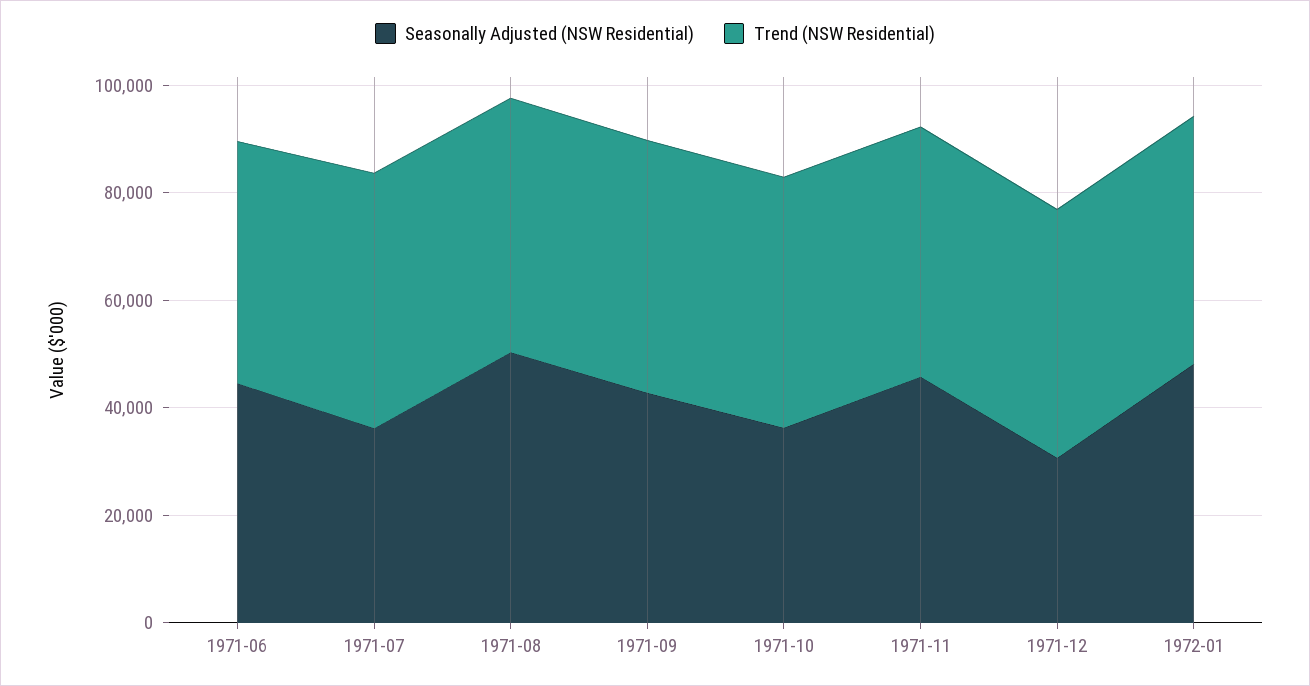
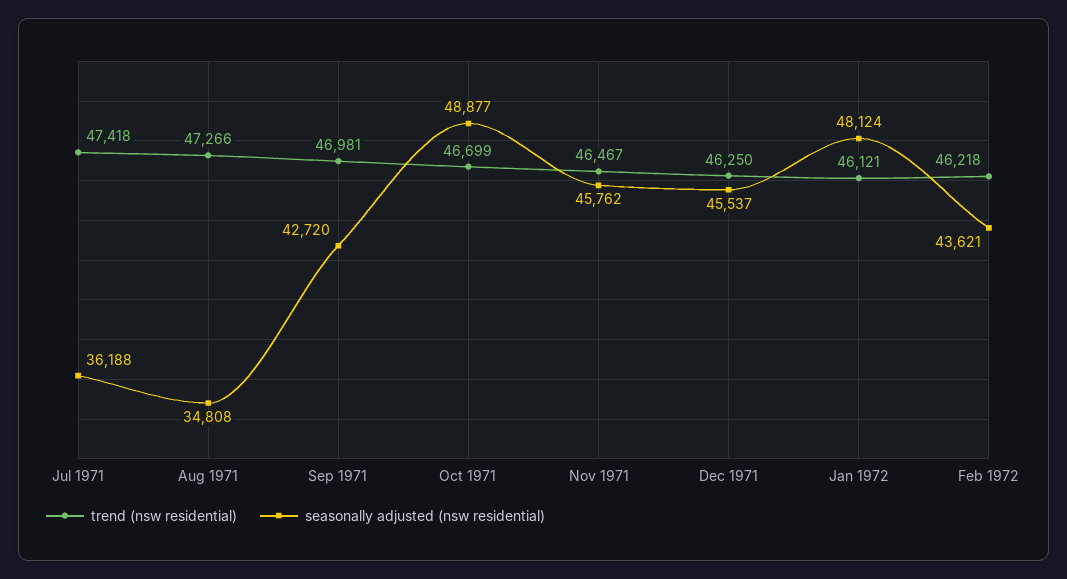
Seasonally Adjusted (NSW Residential), 1971-06: 45000 -> none
Trend (NSW Residential), 1971-06: 45000 -> none
Seasonally Adjusted (NSW Residential), 1971-08: 50000 -> 34808
Seasonally Adjusted (NSW Residential), 1971-10: 35000 -> 48877
Seasonally Adjusted (NSW Residential), 1971-12: 30000 -> 45537
Trend (NSW Residential), Feb 1972: none -> 46218
Seasonally Adjusted (NSW Residential), Feb 1972: none -> 43621

